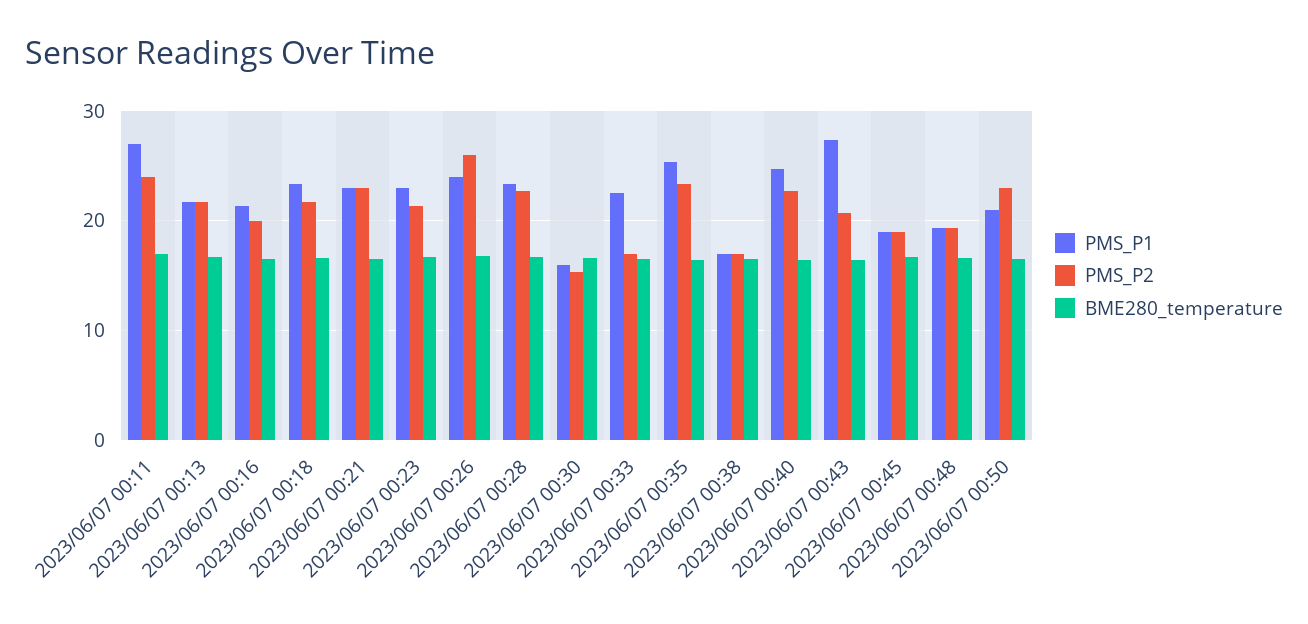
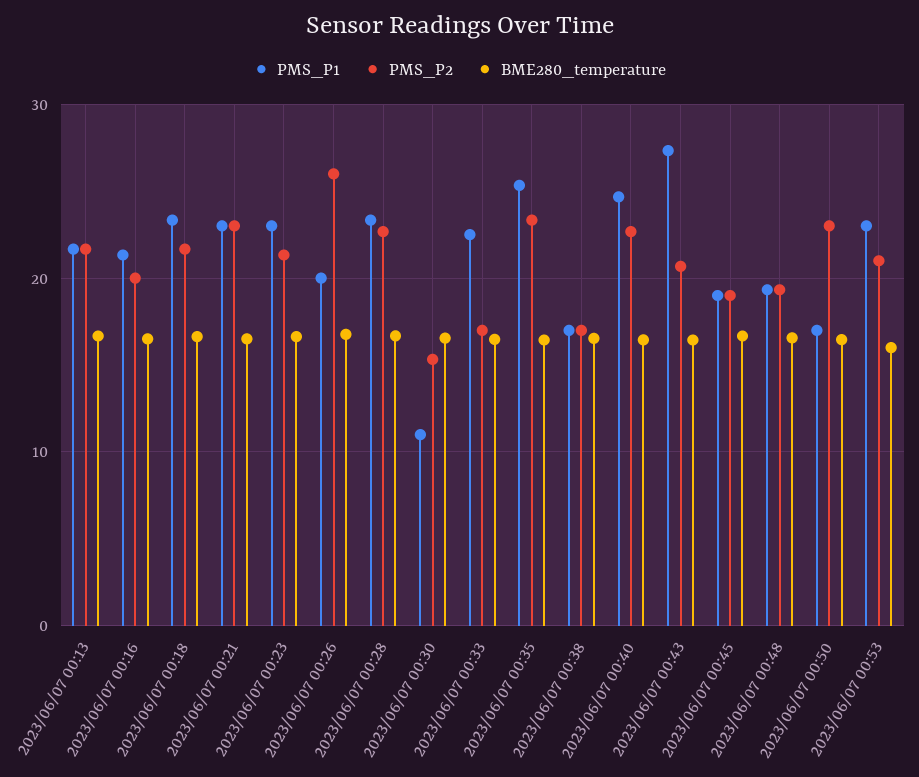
PMS_P1, 2023/06/07 00:11: 27 -> none
PMS_P2, 2023/06/07 00:11: 24 -> none
BME280_temperature, 2023/06/07 00:11: 17 -> none
PMS_P1, 2023/06/07 00:26: 24 -> 20
PMS_P1, 2023/06/07 00:30: 16 -> 11
PMS_P1, 2023/06/07 00:50: 21 -> 17
PMS_P1, 2023/06/07 00:53: none -> 23
PMS_P2, 2023/06/07 00:53: none -> 21
BME280_temperature, 2023/06/07 00:53: none -> 16

